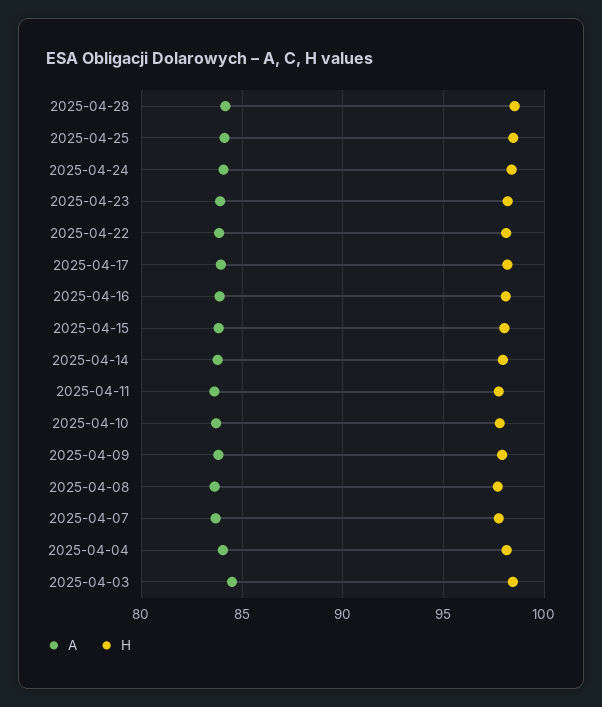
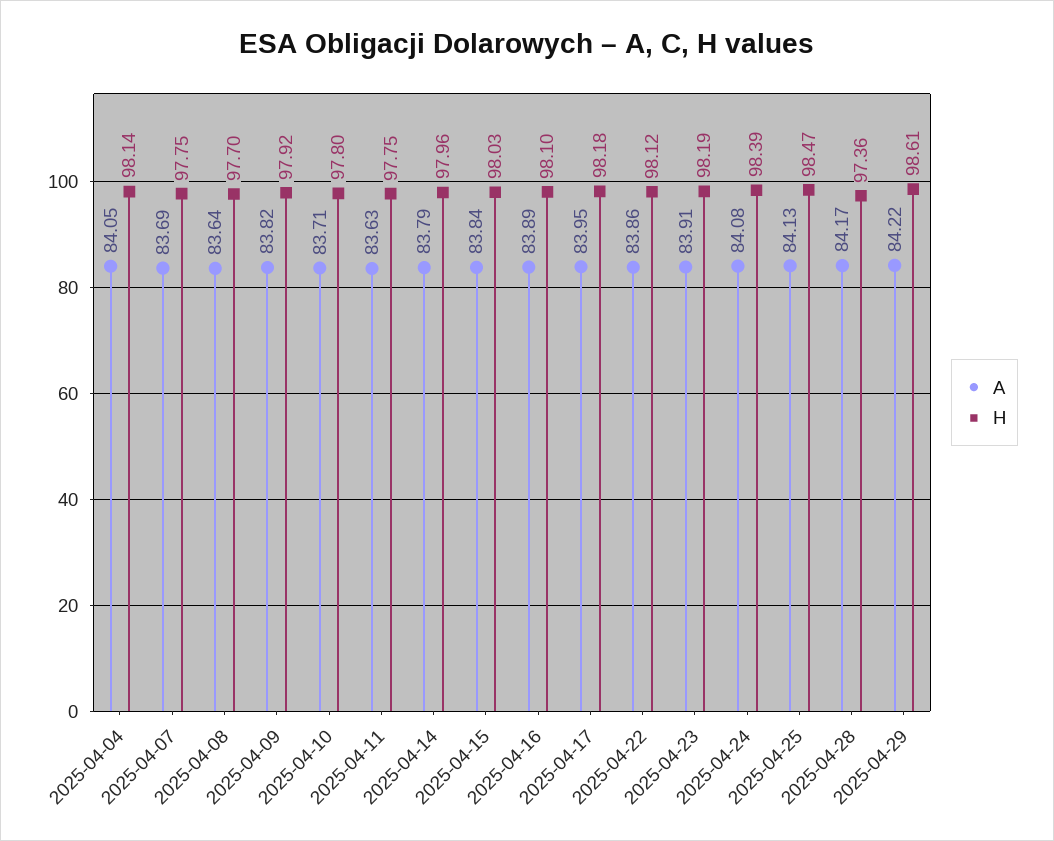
H, 2025-04-28: 98.5 -> 97.36
A, 2025-04-03: 84.5 -> none
H, 2025-04-03: 98.5 -> none
A, 2025-04-29: none -> 84.22
H, 2025-04-29: none -> 98.61

